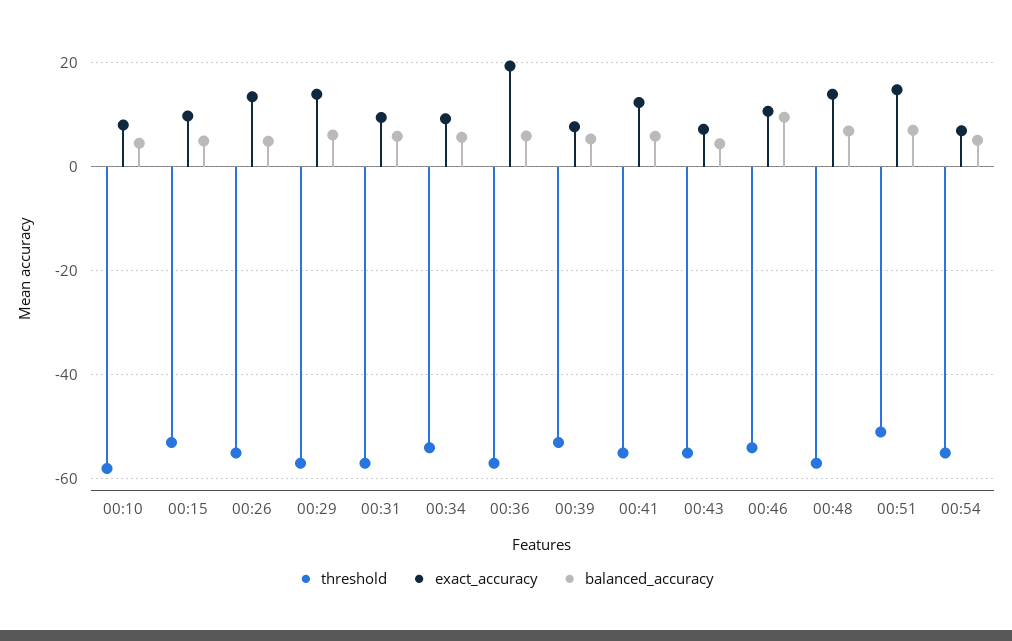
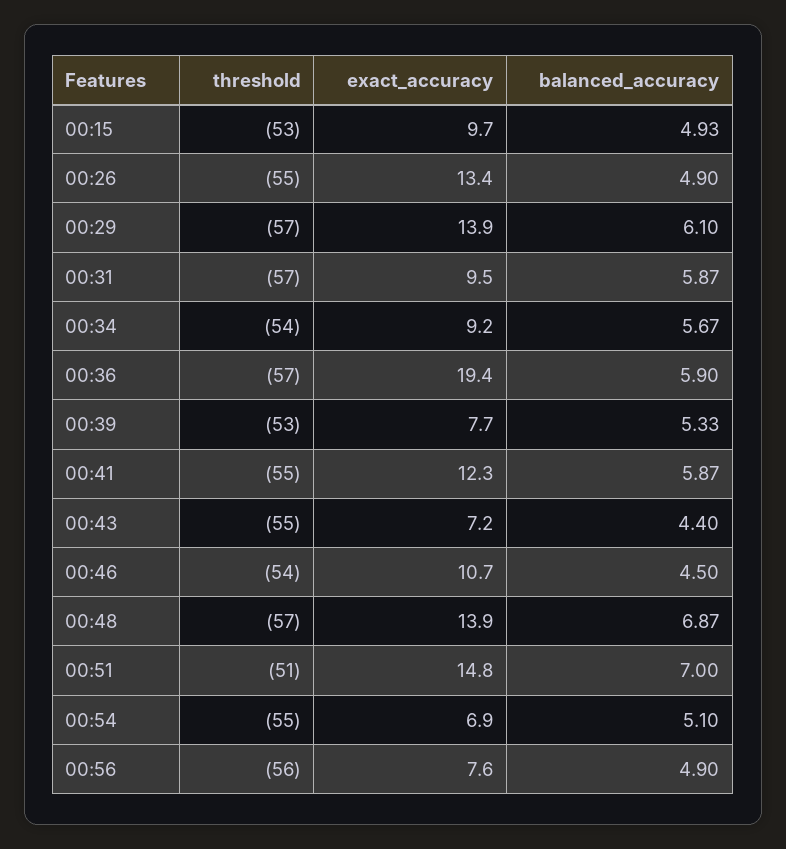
threshold, 00:10: -58 -> none
exact_accuracy, 00:10: 8 -> none
balanced_accuracy, 00:10: 4 -> none
balanced_accuracy, 00:46: 10 -> 4.5
threshold, 00:56: none -> -56
exact_accuracy, 00:56: none -> 7.6
balanced_accuracy, 00:56: none -> 4.9

